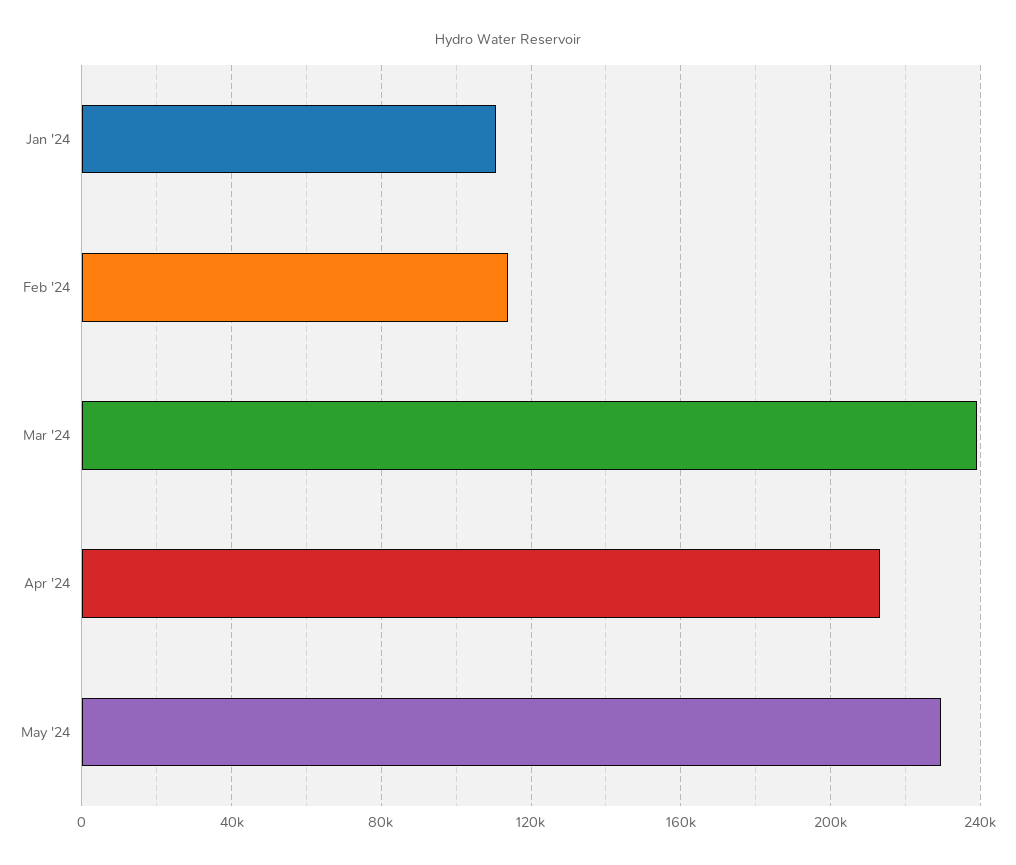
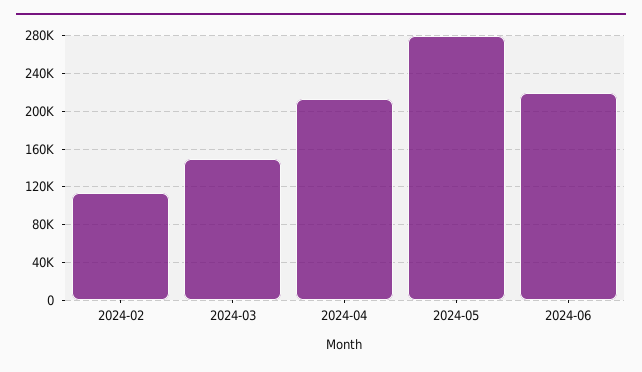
Jan '24: 110000 -> none
Mar '24: 240000 -> 150000
May '24: 230000 -> 280000
2024-06: none -> 220000

